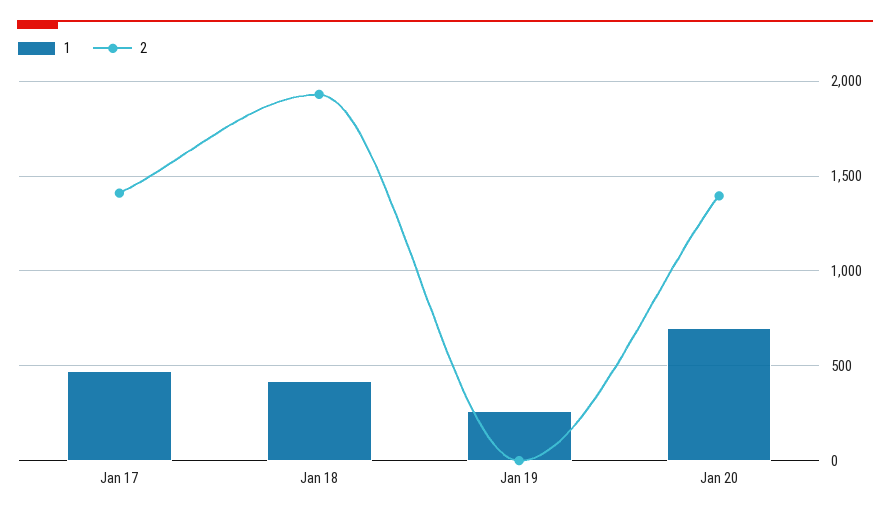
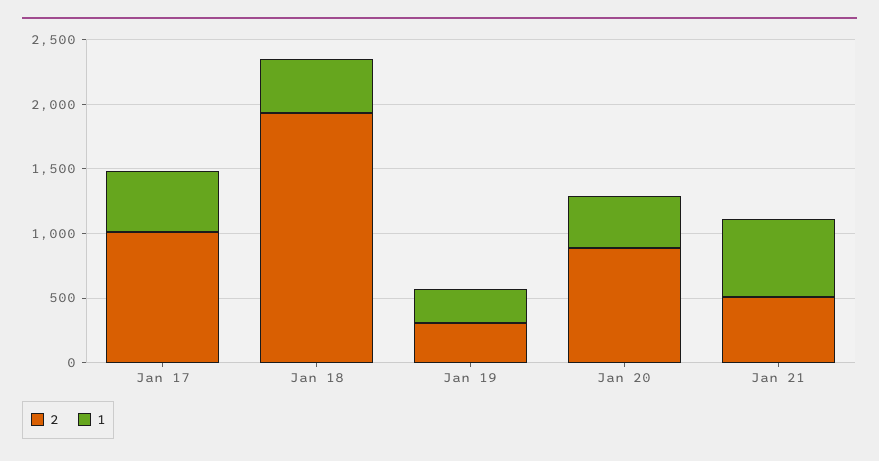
2, Jan 17: 1400 -> 1000
2, Jan 19: 0 -> 300
1, Jan 20: 700 -> 400
2, Jan 20: 1400 -> 900
2, Jan 21: none -> 500
1, Jan 21: none -> 600

